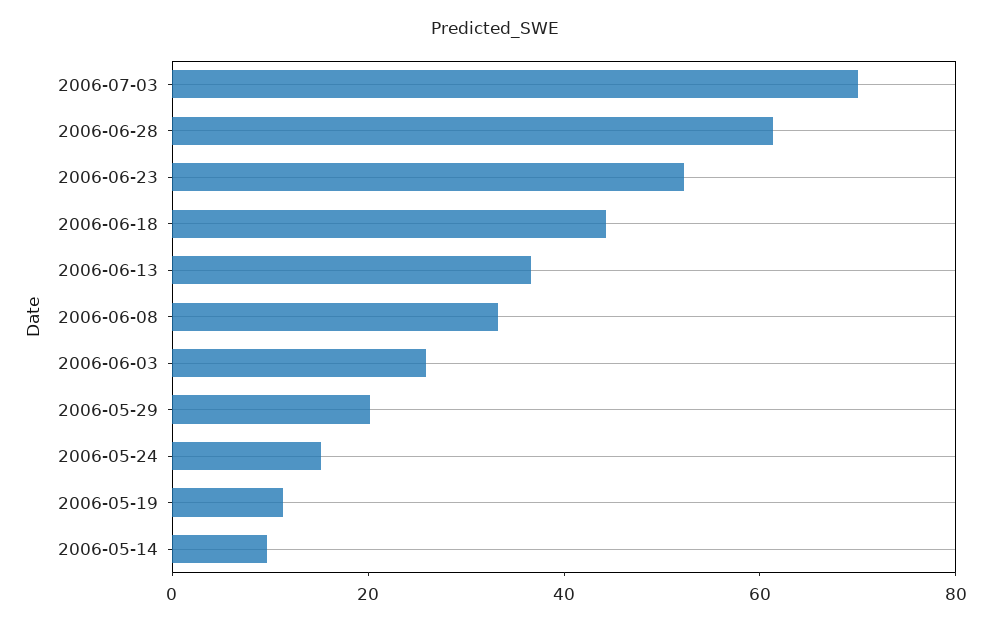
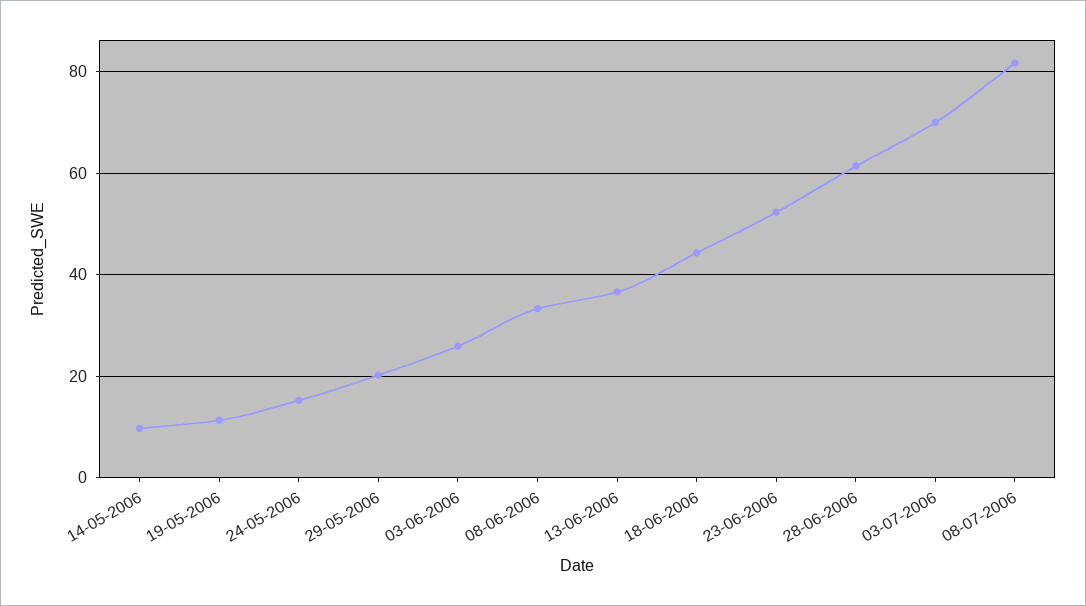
08-07-2006: none -> 82

